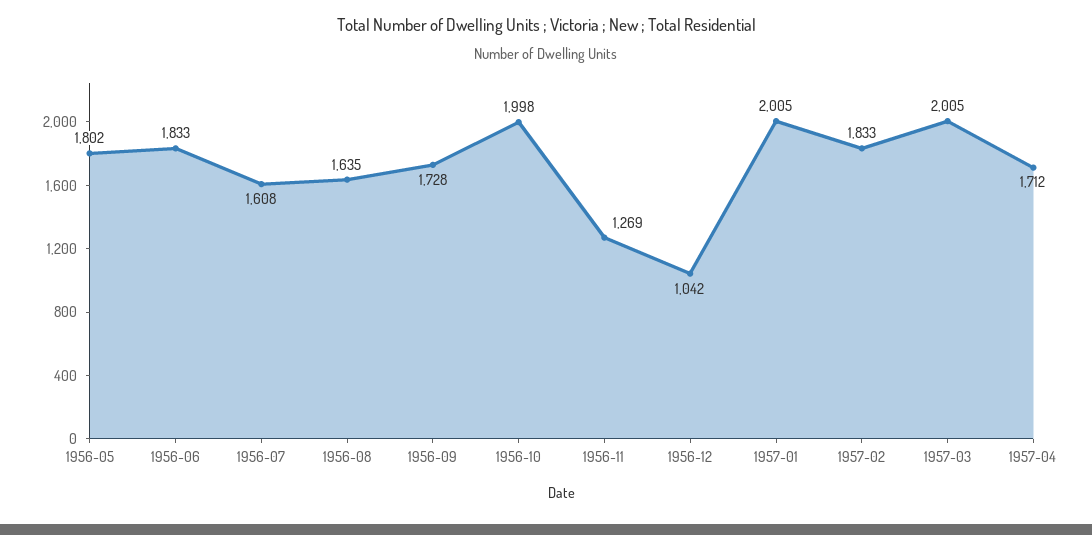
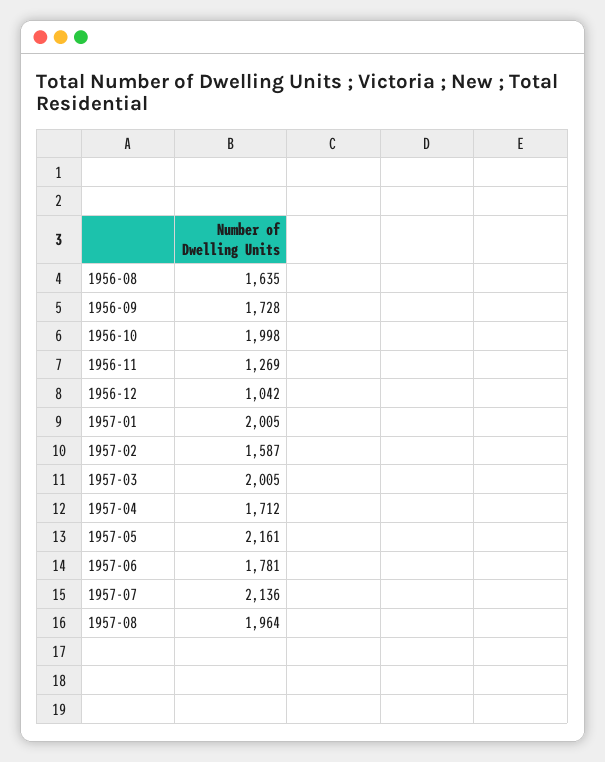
1956-05: 1802 -> none
1956-06: 1833 -> none
1956-07: 1608 -> none
1957-02: 1833 -> 1587
1957-05: none -> 2161
1957-06: none -> 1781
1957-07: none -> 2136
1957-08: none -> 1964

